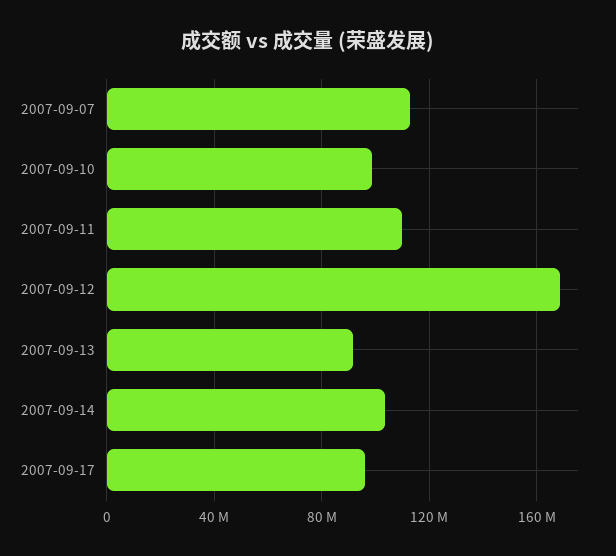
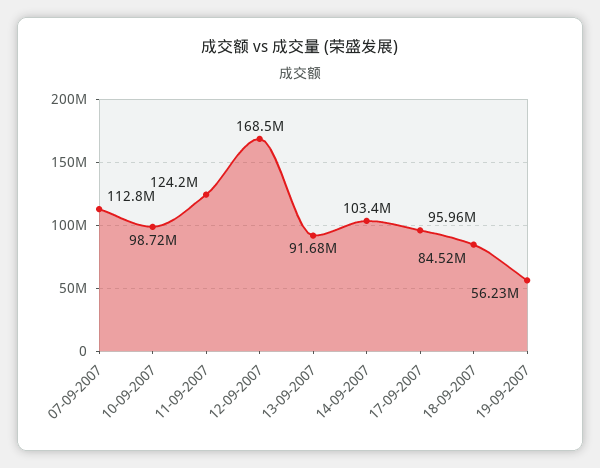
2007-09-11: 110000000 -> 124200000
18-09-2007: none -> 84520000
19-09-2007: none -> 56230000

